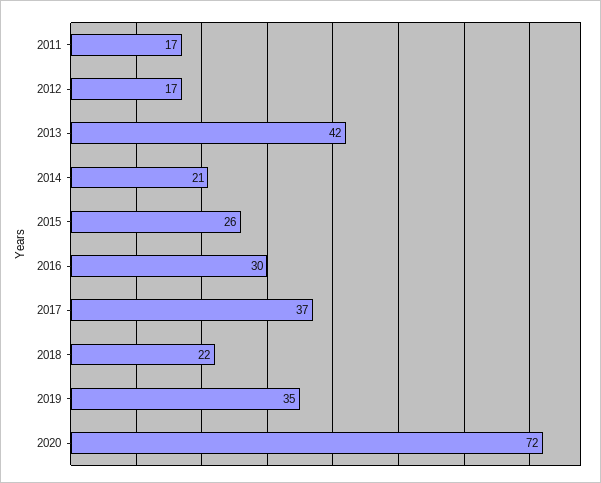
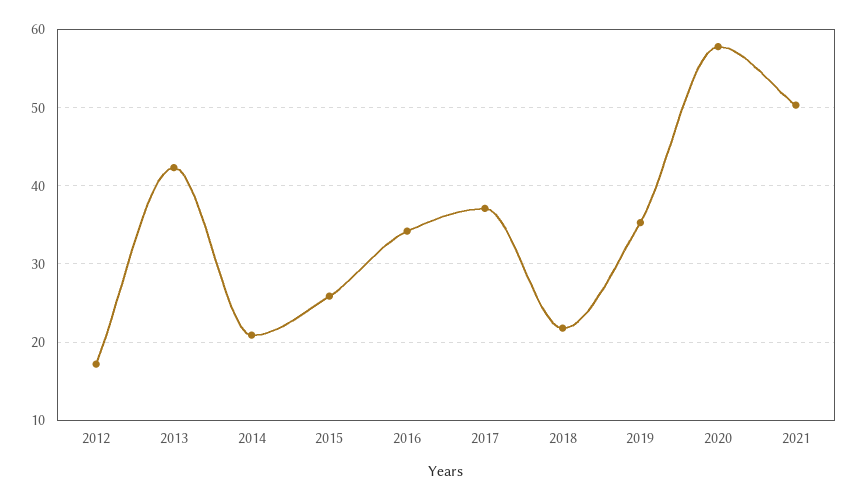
2011: 17 -> none
2016: 30 -> 34
2020: 72 -> 58
2021: none -> 50

